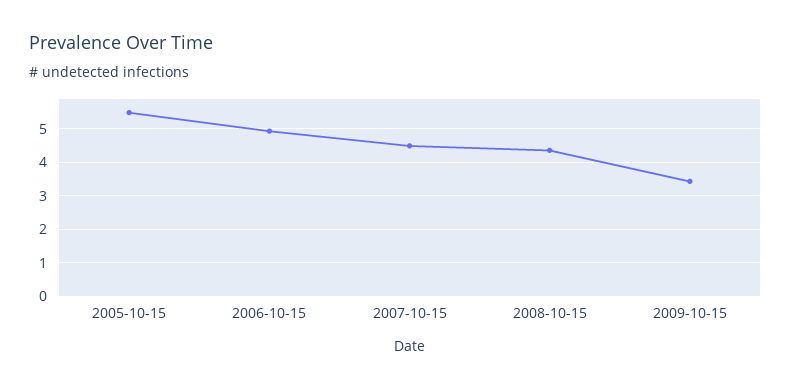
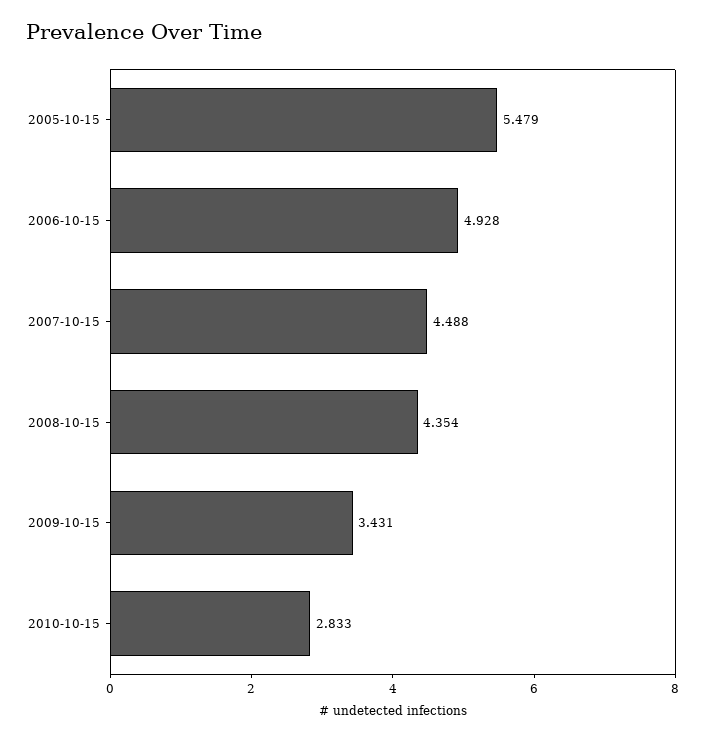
2010-10-15: none -> 2.833

